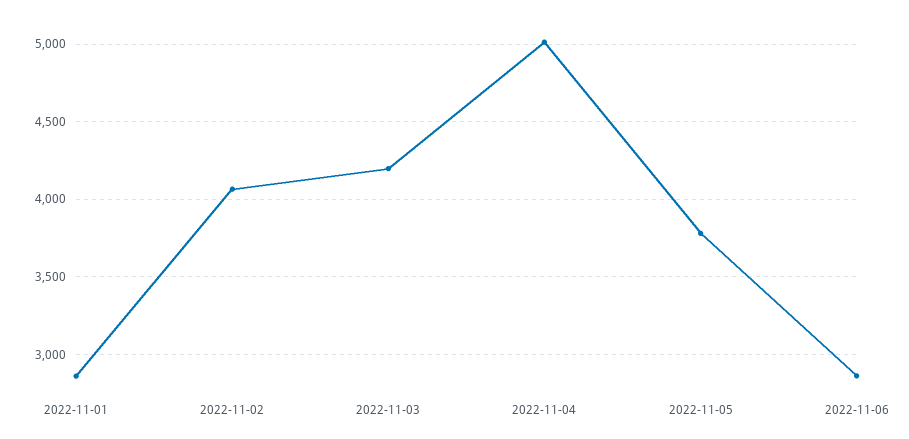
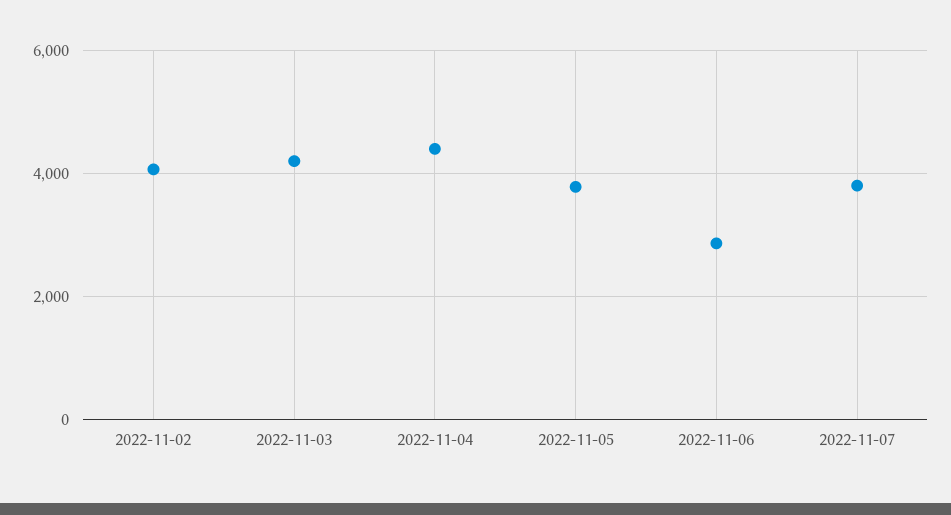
2022-11-01: 2850 -> none
2022-11-04: 5000 -> 4400
2022-11-07: none -> 3800

